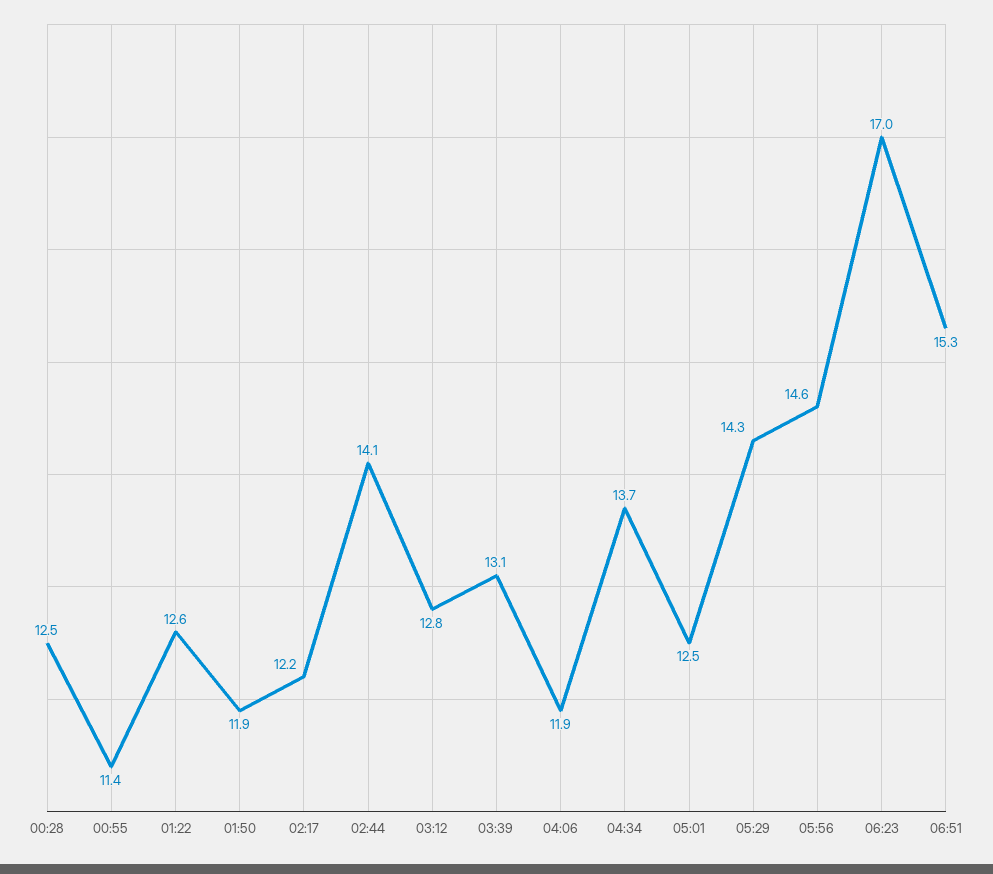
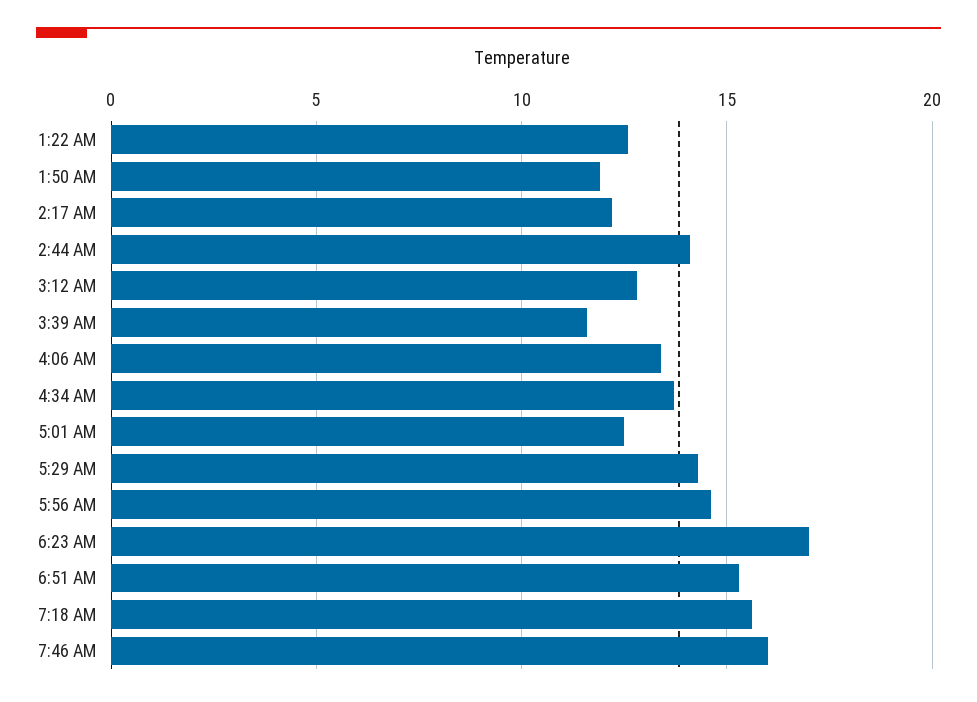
00:28: 12.5 -> none
00:55: 11.4 -> none
03:39: 13.1 -> 11.5
04:06: 11.9 -> 13.5
7:18 AM: none -> 15.5
7:46 AM: none -> 16

